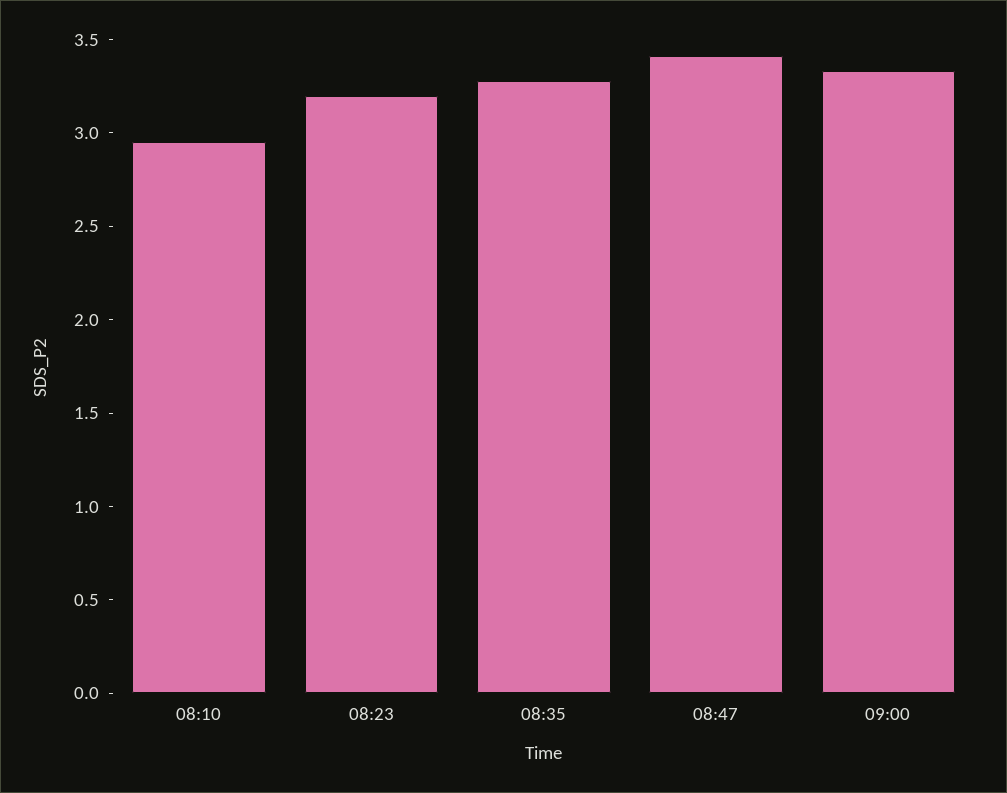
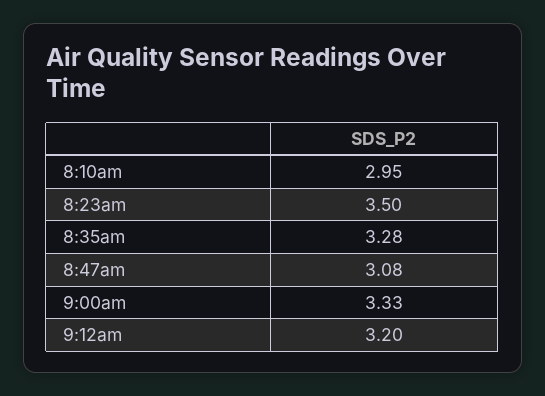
08:23: 3.2 -> 3.5
08:47: 3.4 -> 3.08
9:12am: none -> 3.2

